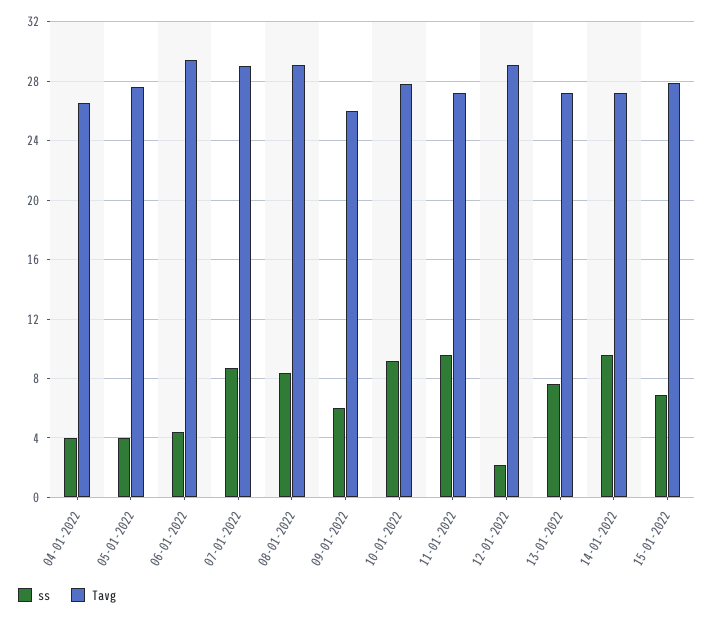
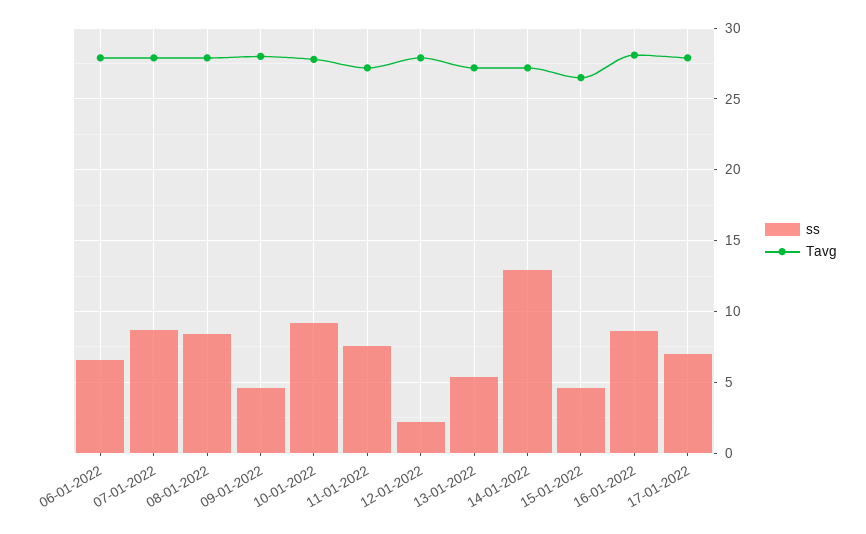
ss, 04-01-2022: 4 -> none
Tavg, 04-01-2022: 26.5 -> none
ss, 05-01-2022: 4 -> none
Tavg, 05-01-2022: 27.5 -> none
ss, 06-01-2022: 4.5 -> 6.5
Tavg, 06-01-2022: 29.5 -> 28
Tavg, 07-01-2022: 29 -> 28
Tavg, 08-01-2022: 29 -> 28
ss, 09-01-2022: 6 -> 4.5
Tavg, 09-01-2022: 26 -> 28
ss, 11-01-2022: 9.5 -> 7.5
Tavg, 12-01-2022: 29 -> 28
ss, 13-01-2022: 7.5 -> 5.5
ss, 14-01-2022: 9.5 -> 13
ss, 15-01-2022: 7 -> 4.5
Tavg, 15-01-2022: 28 -> 26.5
ss, 16-01-2022: none -> 8.5
Tavg, 16-01-2022: none -> 28
ss, 17-01-2022: none -> 7
Tavg, 17-01-2022: none -> 28

